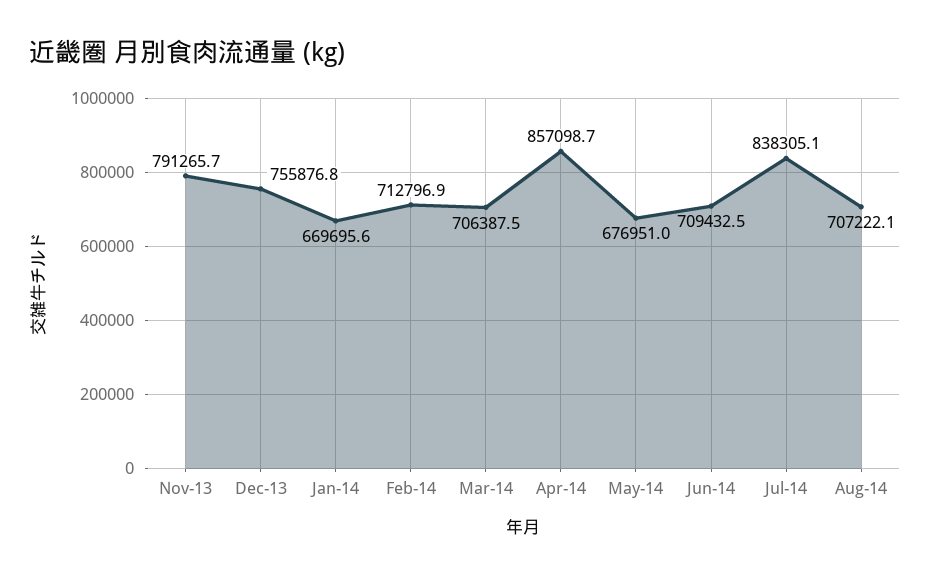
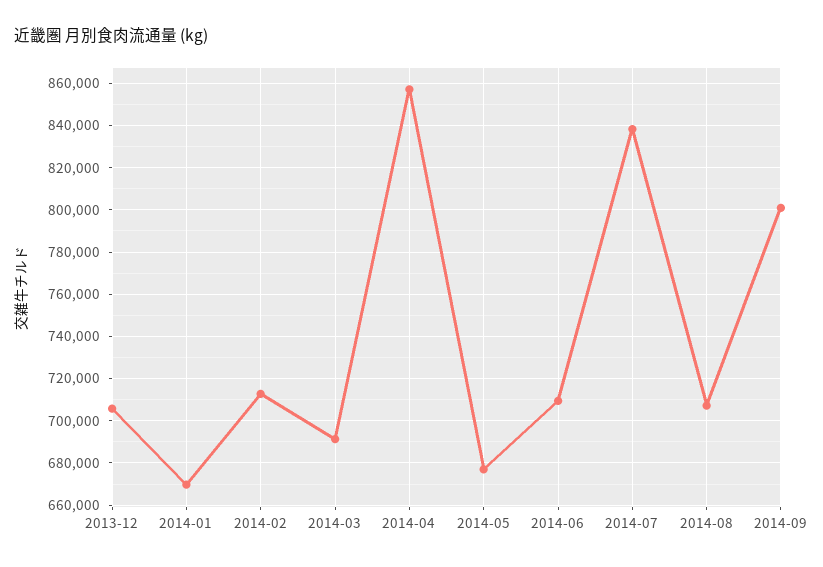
Nov-13: 791265.7 -> none
Dec-13: 755876.8 -> 705000
Mar-14: 706387.5 -> 690000
2014-09: none -> 800000

